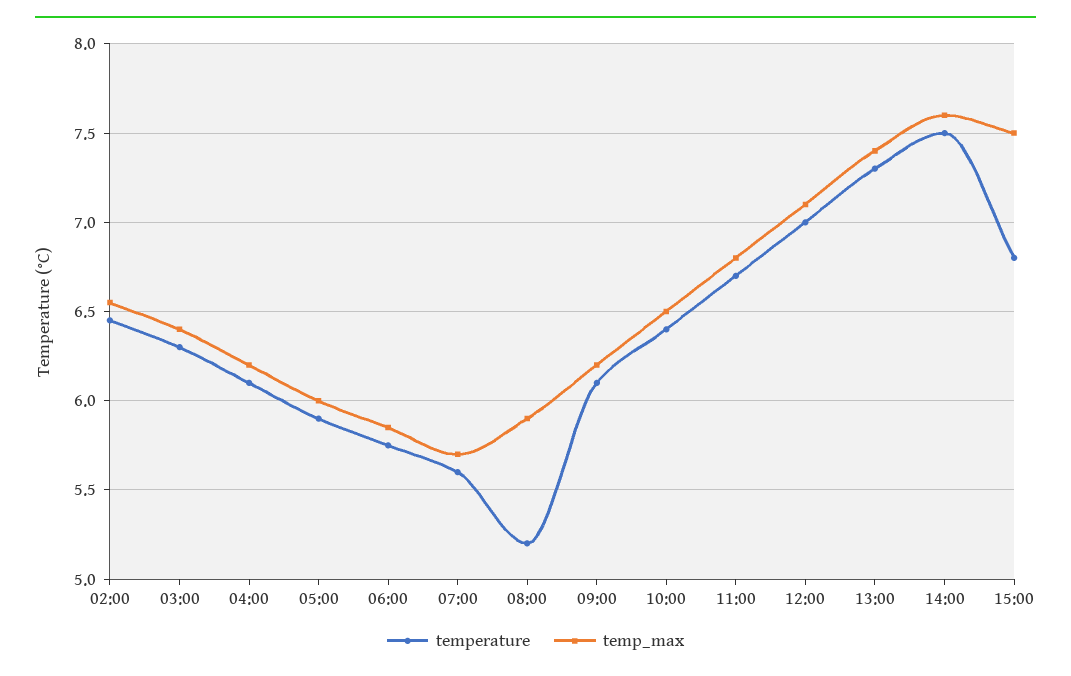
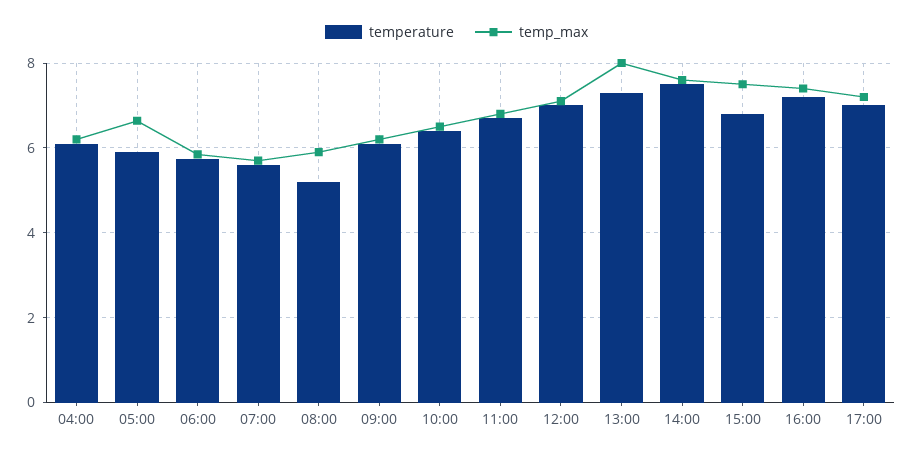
temperature, 02:00: 6.45 -> none
temp_max, 02:00: 6.55 -> none
temperature, 03:00: 6.3 -> none
temp_max, 03:00: 6.4 -> none
temp_max, 05:00: 6 -> 6.6
temp_max, 13:00: 7.4 -> 8
temperature, 16:00: none -> 7.2
temp_max, 16:00: none -> 7.4
temperature, 17:00: none -> 7
temp_max, 17:00: none -> 7.2

